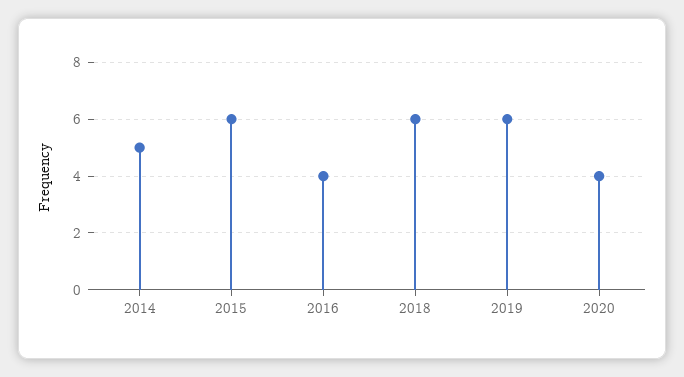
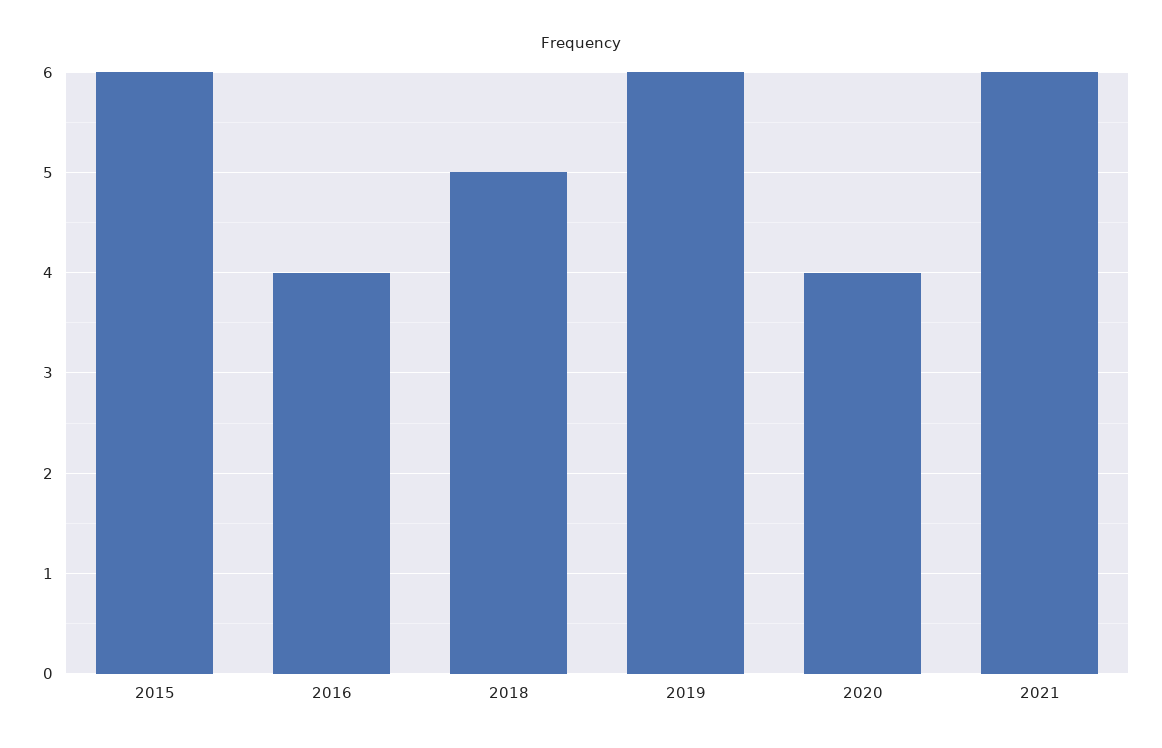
2014: 5 -> none
2018: 6 -> 5
2021: none -> 6

